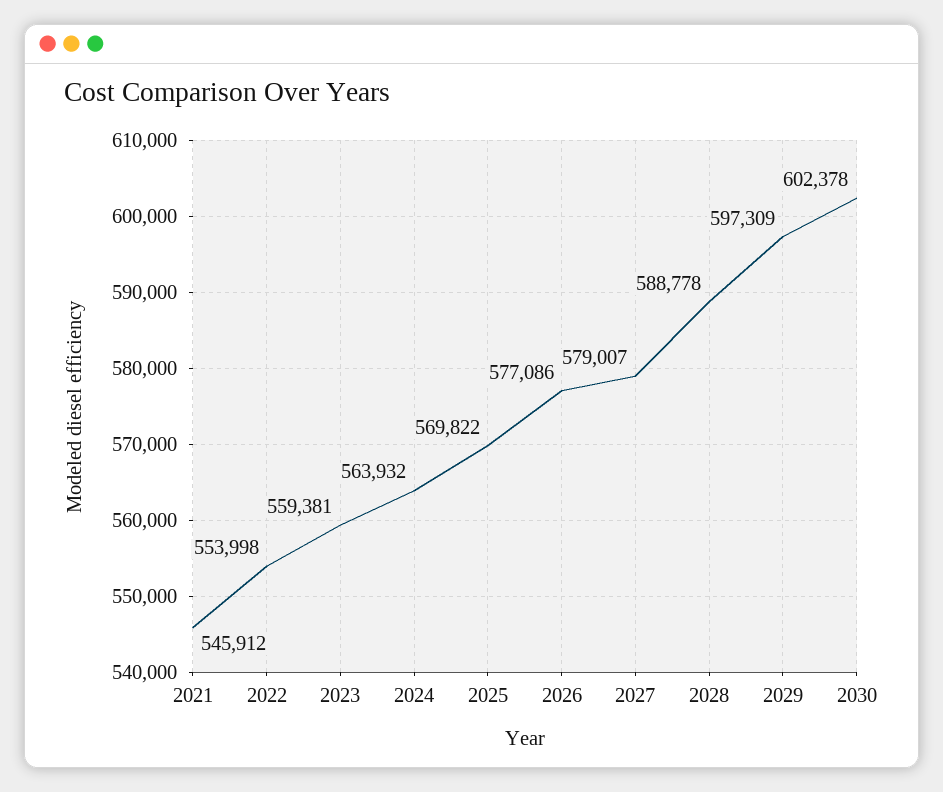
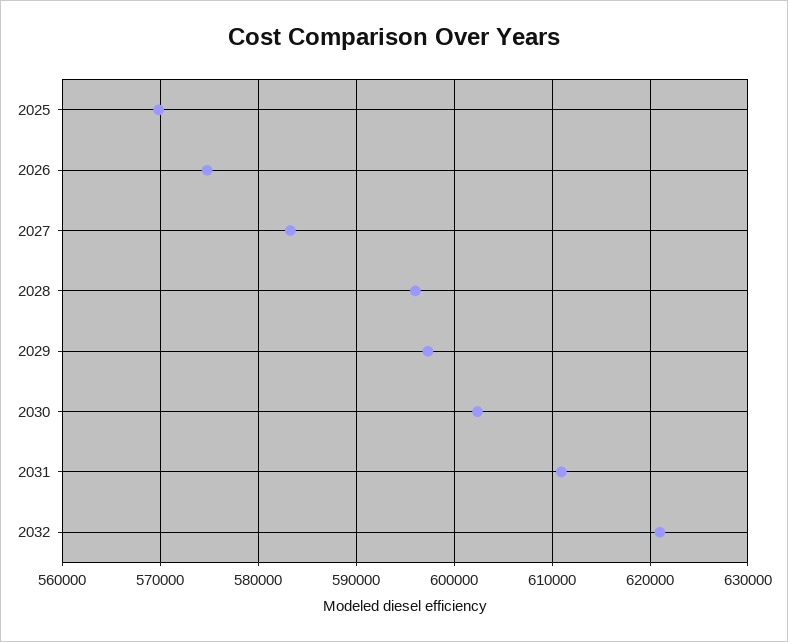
2021: 545912 -> none
2022: 553998 -> none
2023: 559381 -> none
2024: 563932 -> none
2026: 577086 -> 575000
2027: 579007 -> 583000
2028: 588778 -> 596000
2031: none -> 611000
2032: none -> 621000

